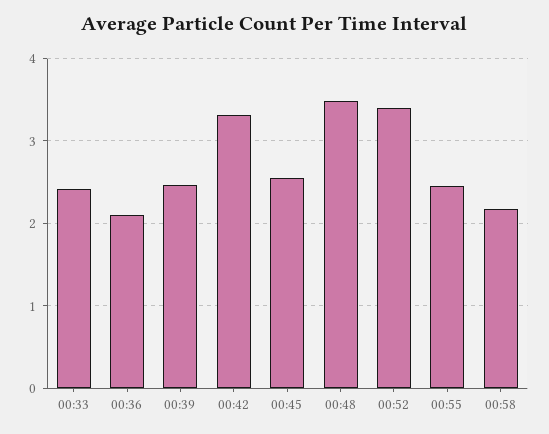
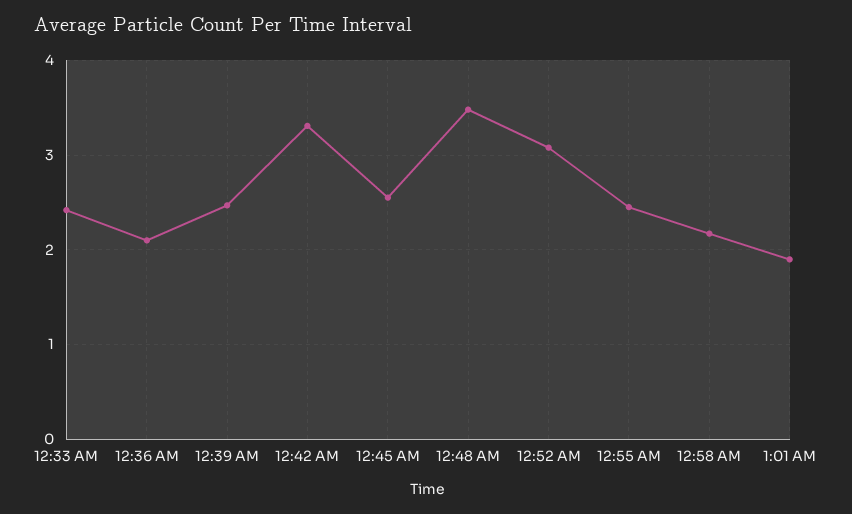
00:52: 3.4 -> 3.1
1:01 AM: none -> 1.9

